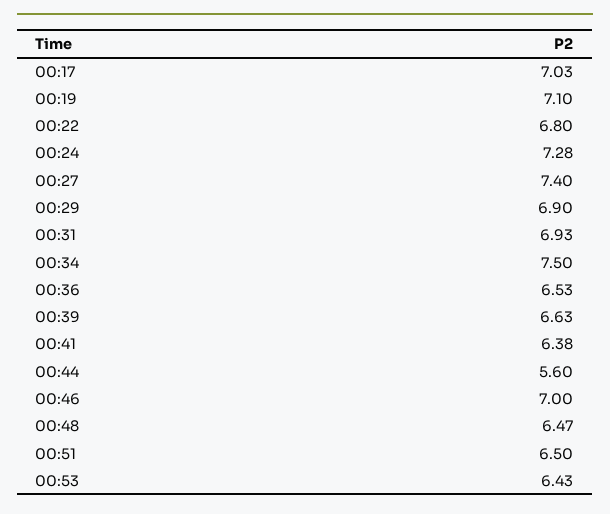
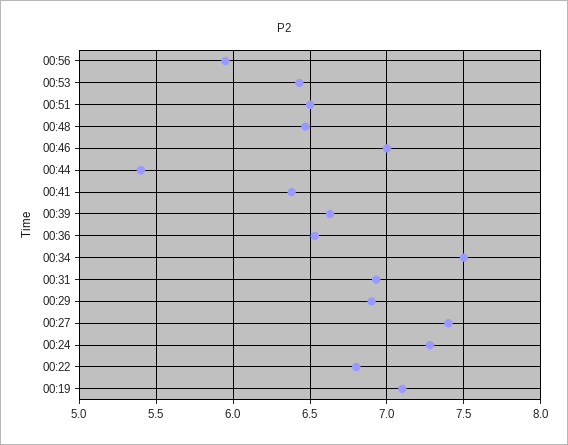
00:17: 7.03 -> none
00:44: 5.6 -> 5.4
00:56: none -> 5.95

